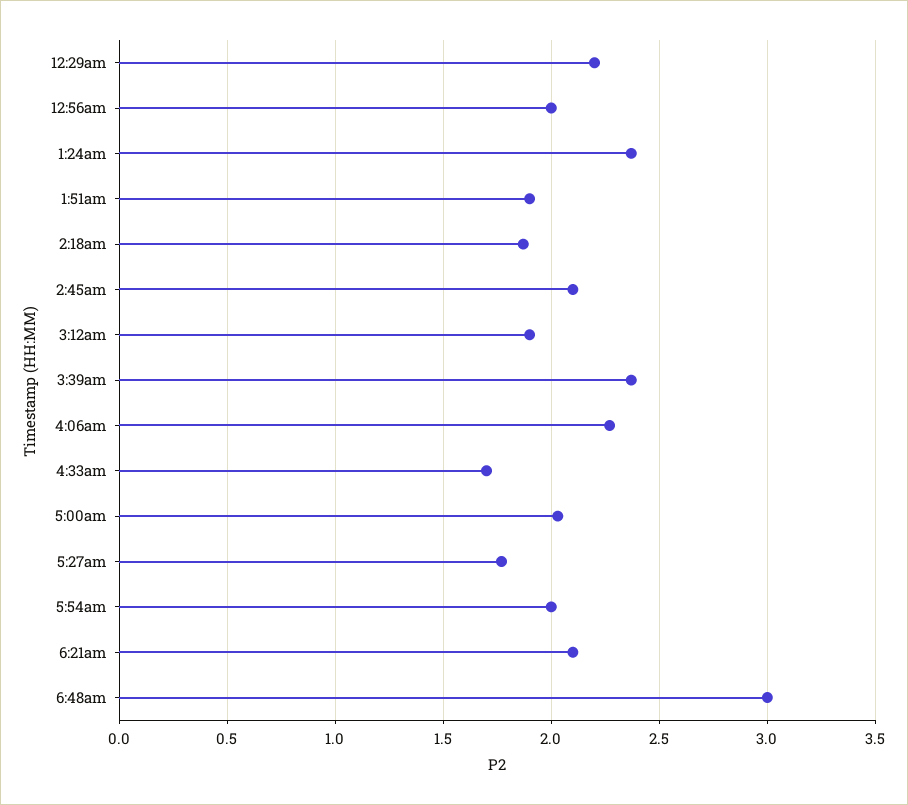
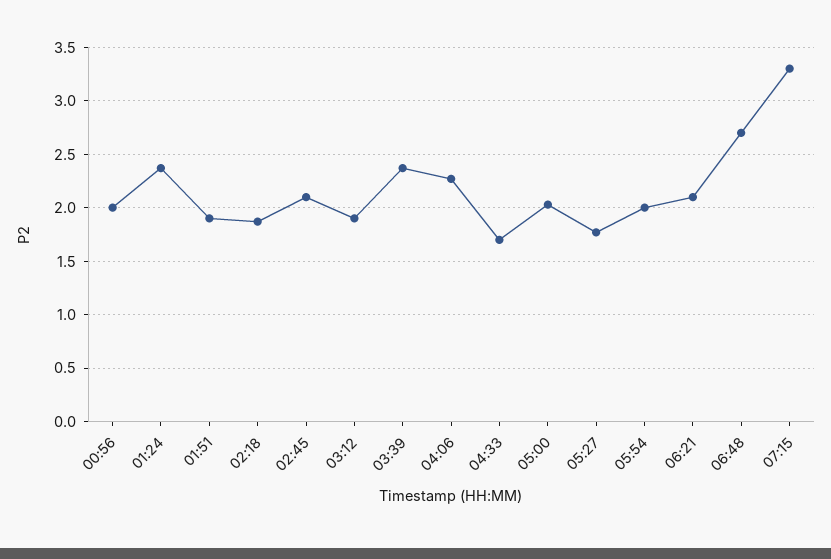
12:29am: 2.2 -> none
6:48am: 3 -> 2.7
07:15: none -> 3.3

